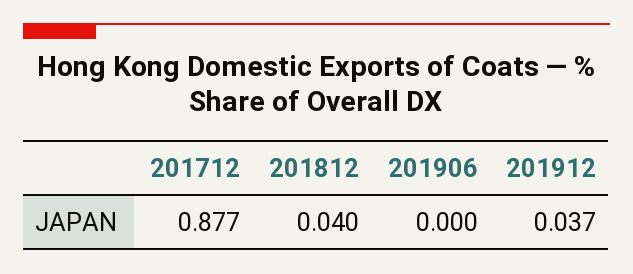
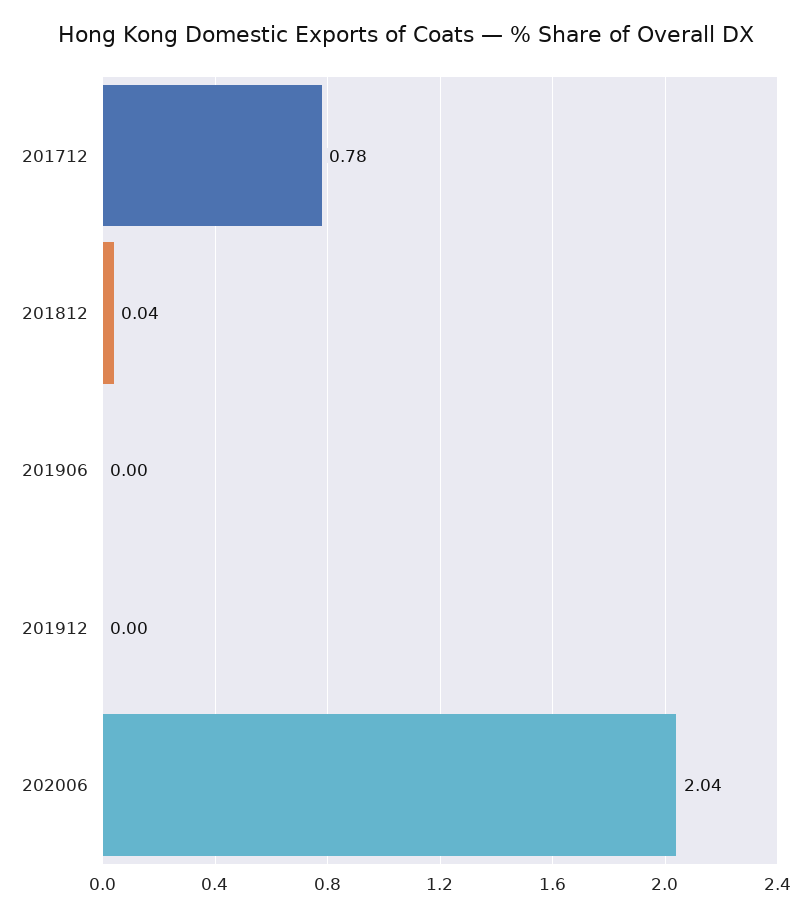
201712: 0.877 -> 0.78
201912: 0.037 -> 0
202006: none -> 2.04

